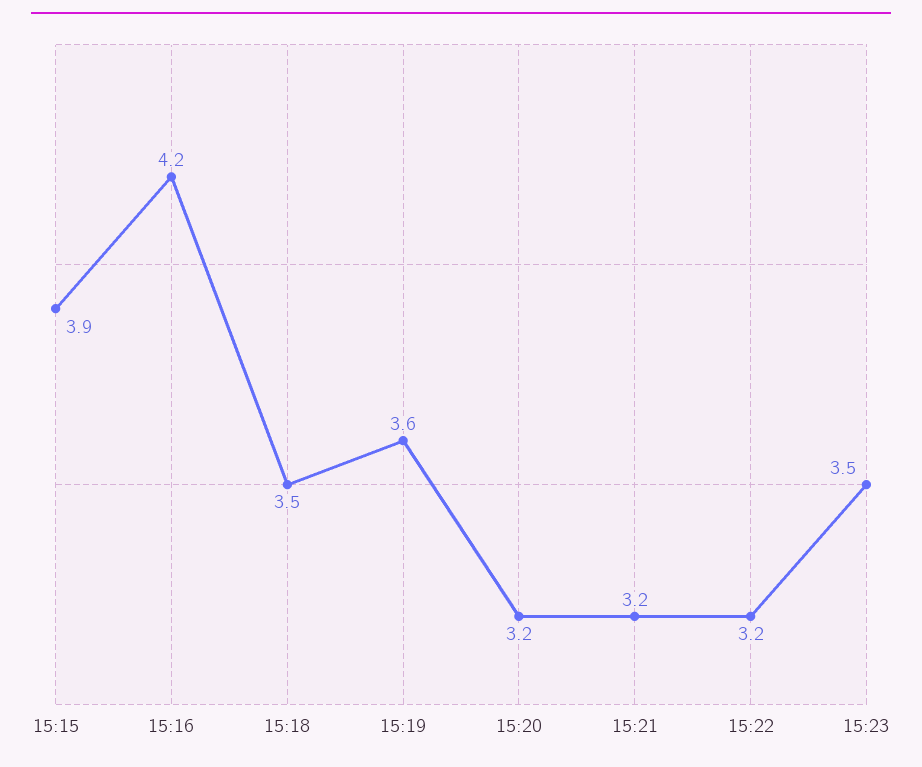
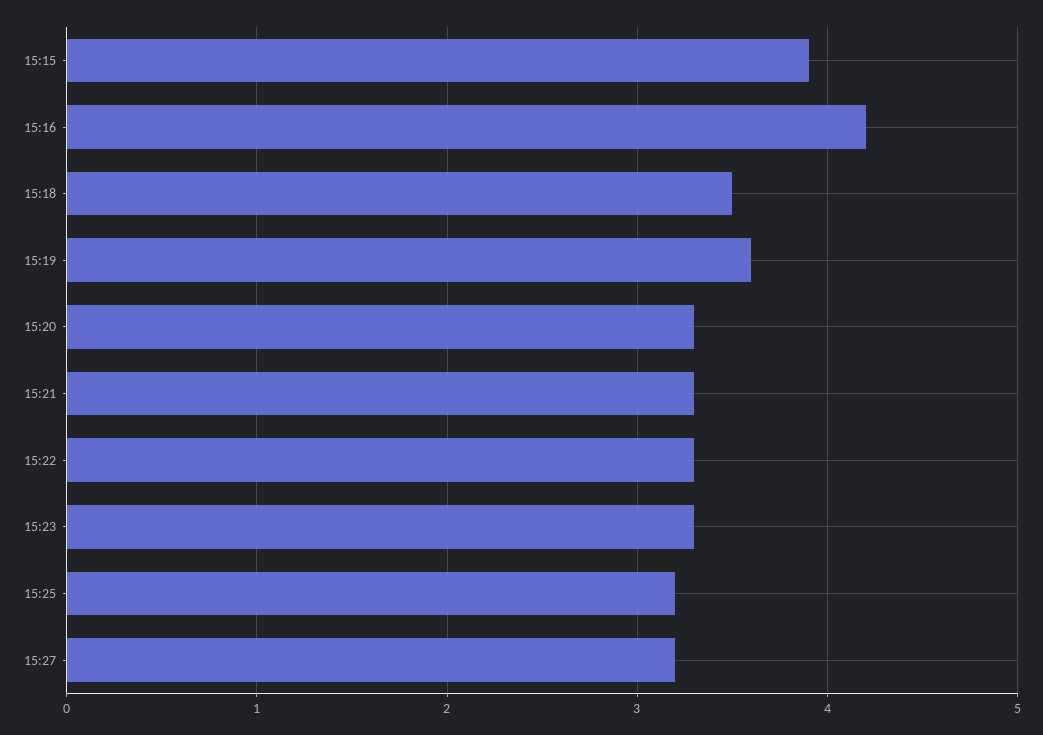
15:20: 3.2 -> 3.3
15:21: 3.2 -> 3.3
15:22: 3.2 -> 3.3
15:23: 3.5 -> 3.3
15:25: none -> 3.2
15:27: none -> 3.2

